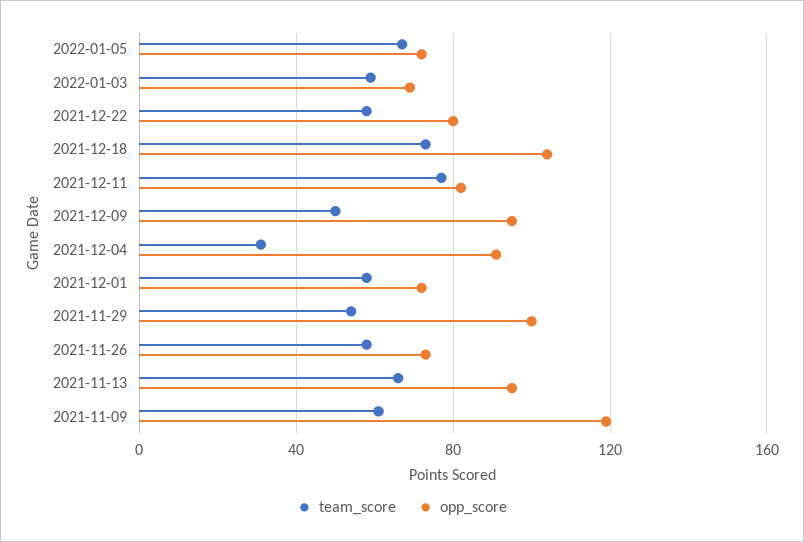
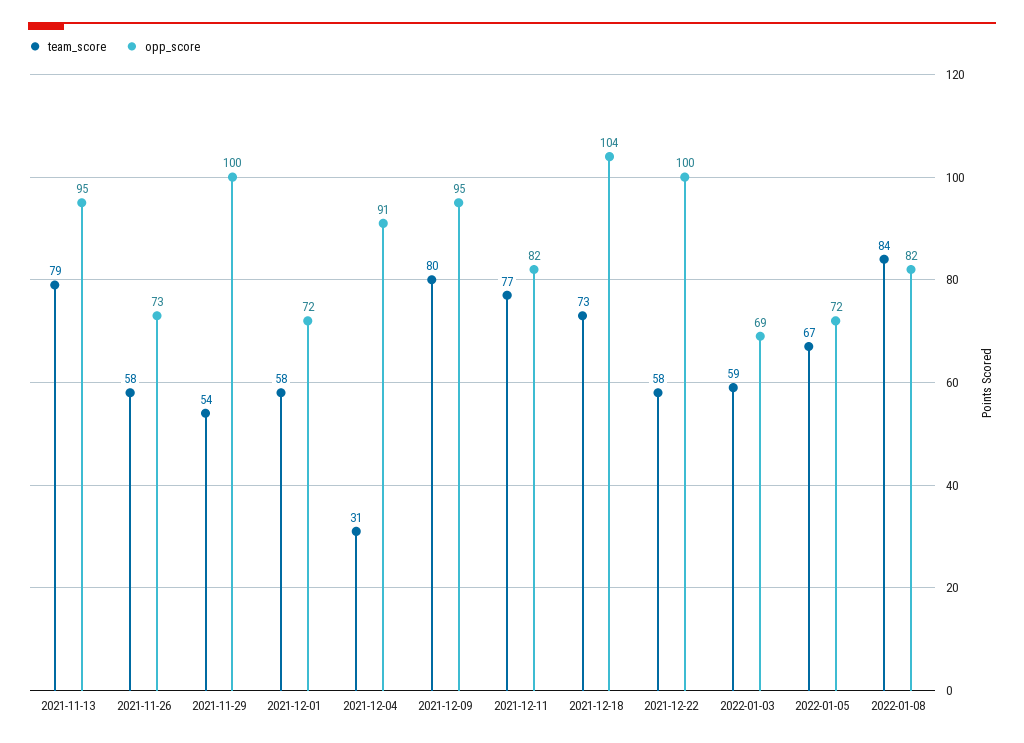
opp_score, 2021-12-22: 80 -> 100
team_score, 2021-12-09: 50 -> 80
team_score, 2021-11-13: 65 -> 79
team_score, 2021-11-09: 60 -> none
opp_score, 2021-11-09: 120 -> none
team_score, 2022-01-08: none -> 84
opp_score, 2022-01-08: none -> 82

